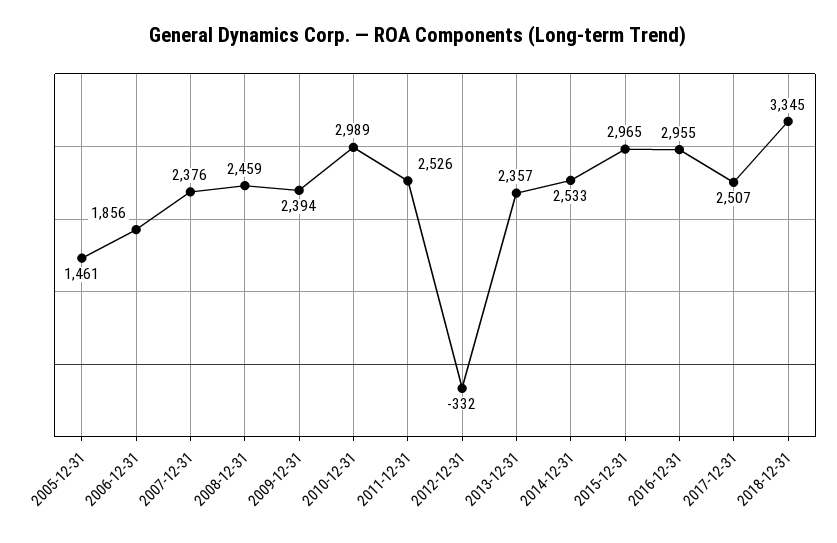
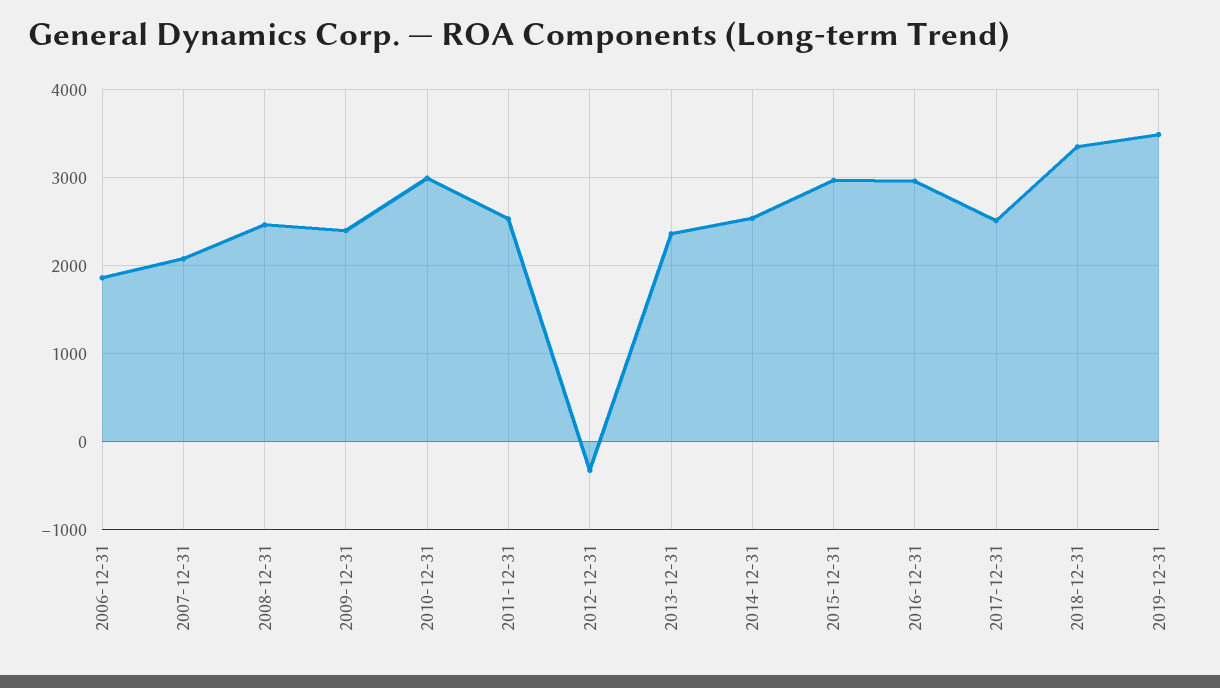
2005-12-31: 1461 -> none
2007-12-31: 2376 -> 2100
2019-12-31: none -> 3500

